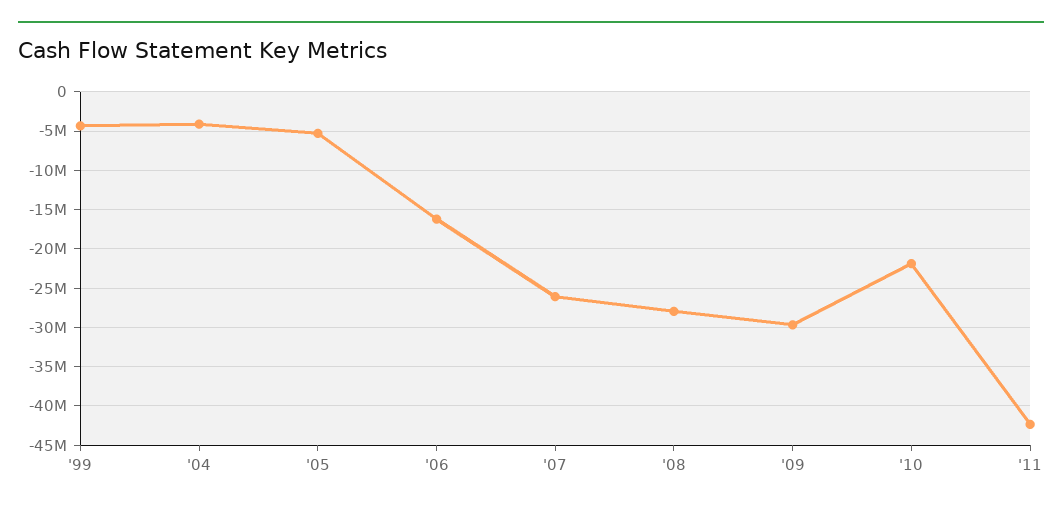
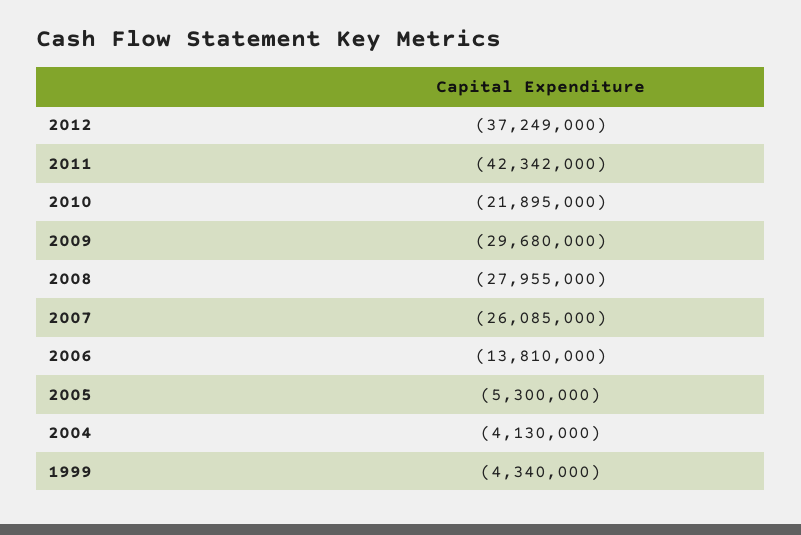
'06: -16000000 -> -13810000
2012: none -> -37249000

